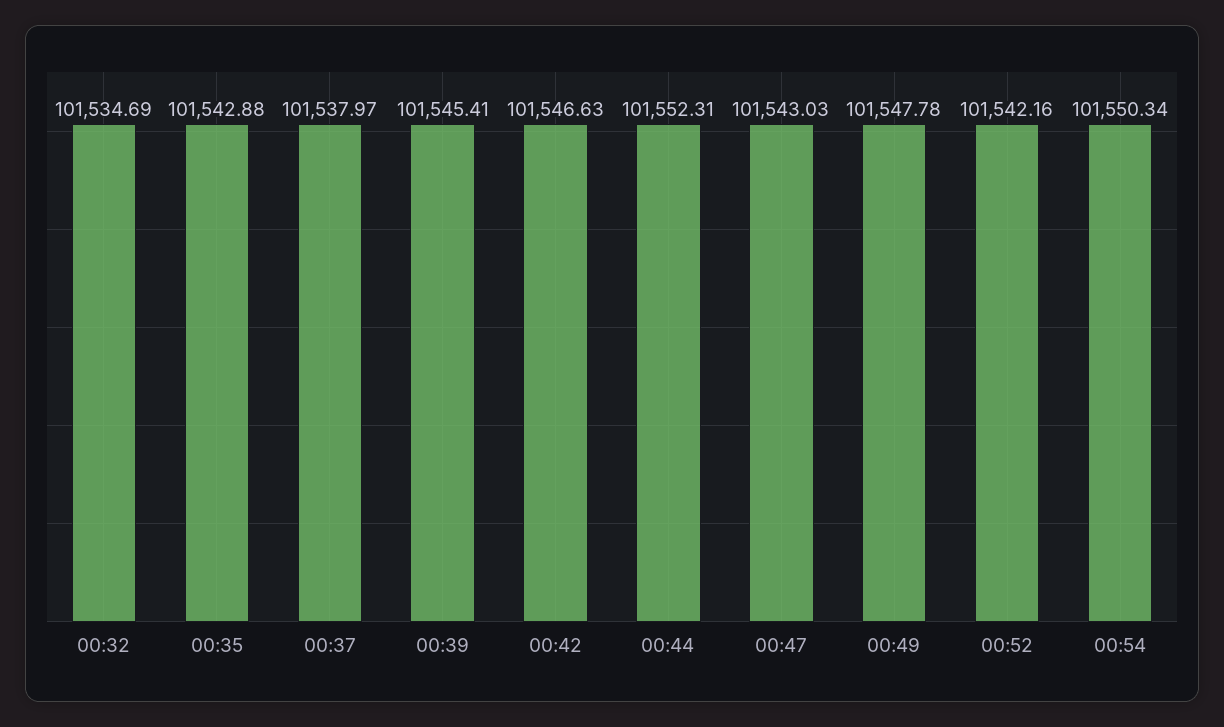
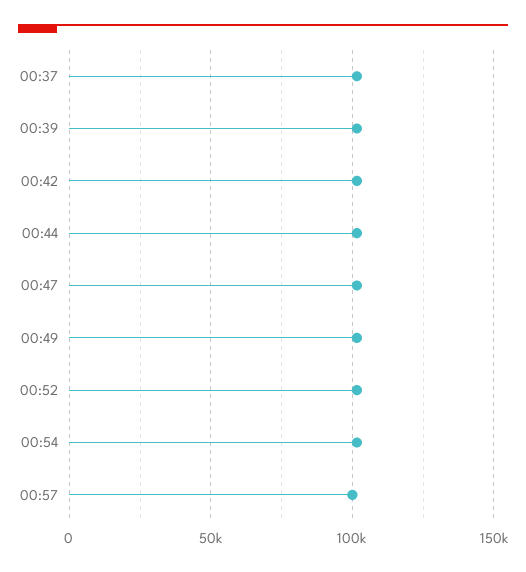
00:32: 101534.69 -> none
00:35: 101542.88 -> none
00:57: none -> 100000

